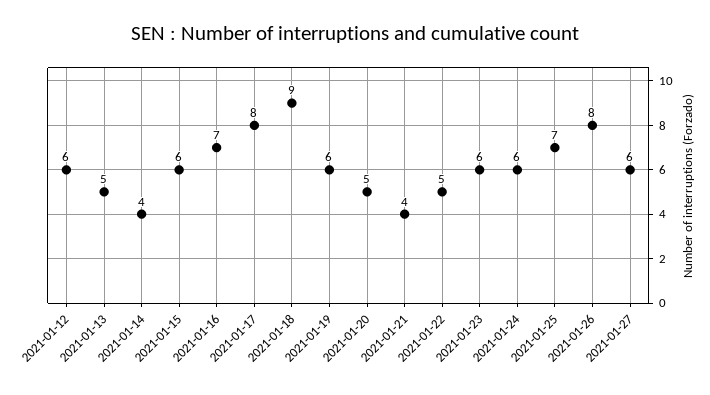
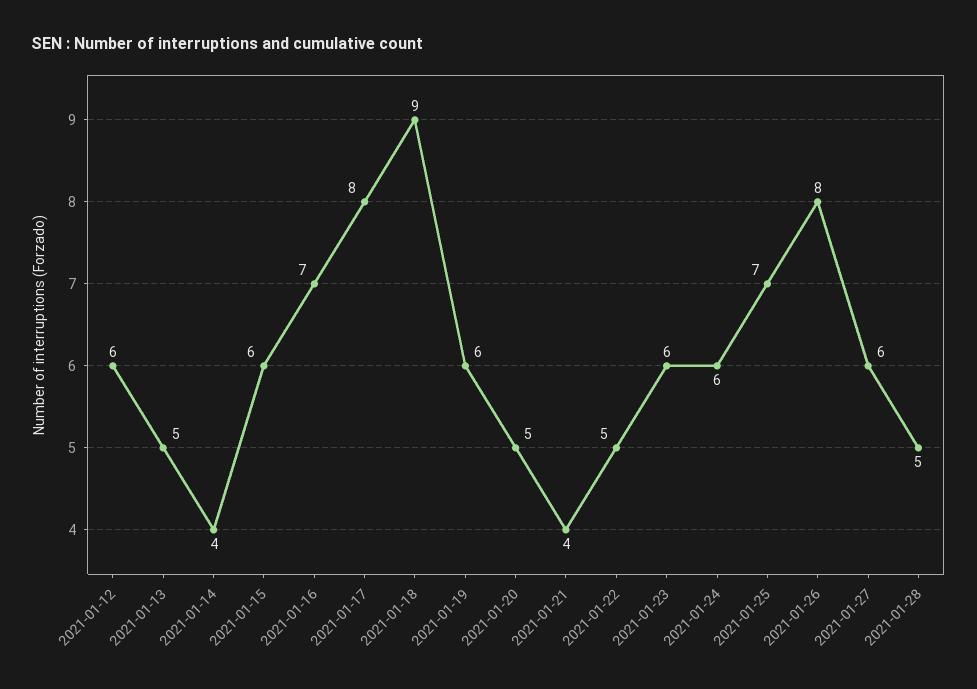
2021-01-28: none -> 5

